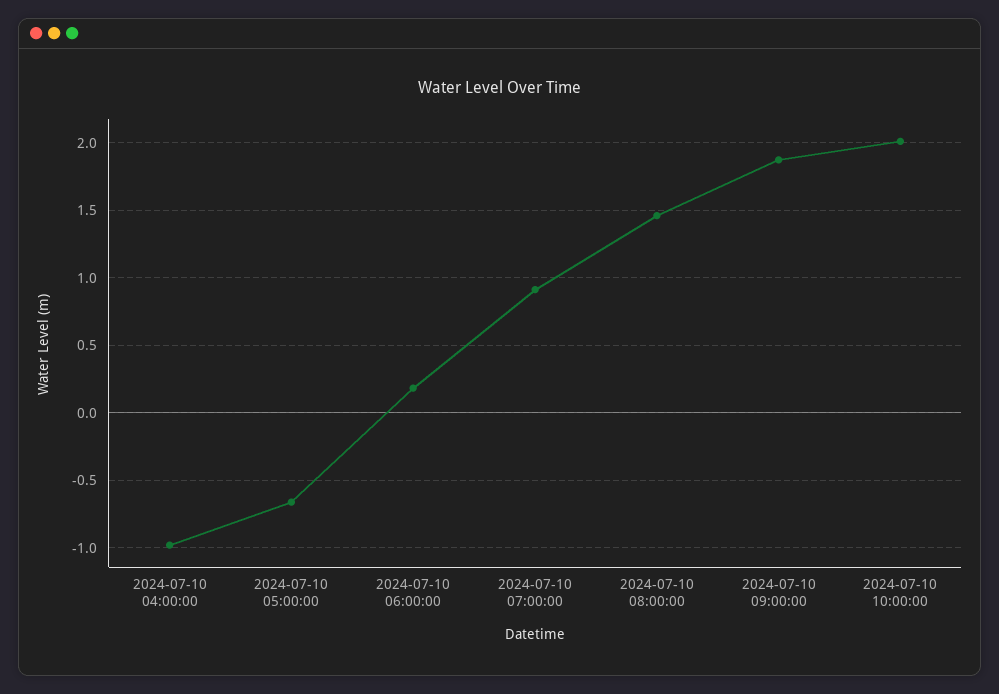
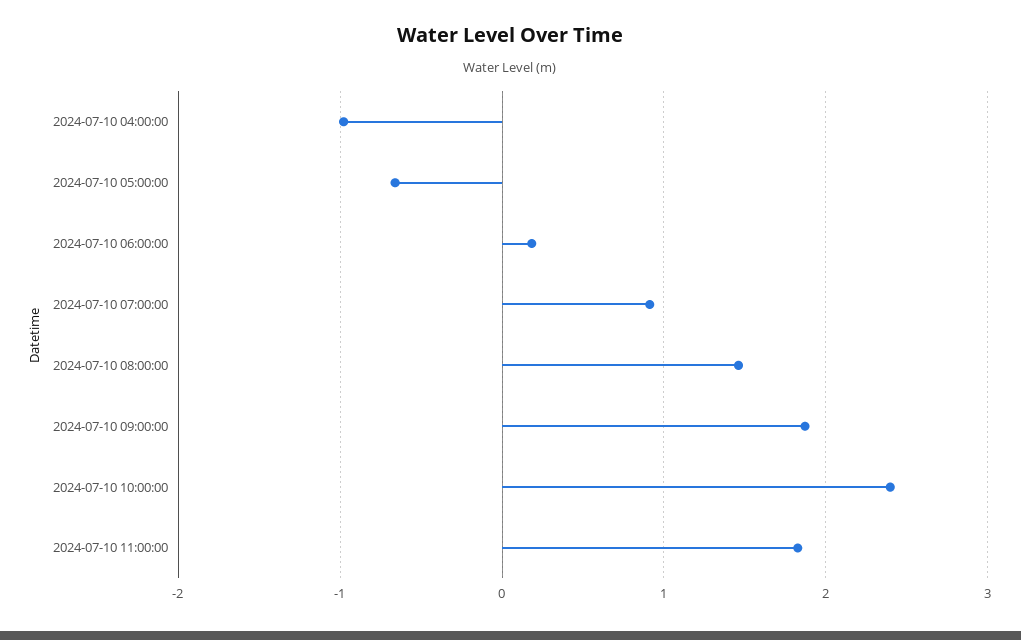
2024-07-10 10:00:00: 2 -> 2.4
2024-07-10 11:00:00: none -> 1.8

